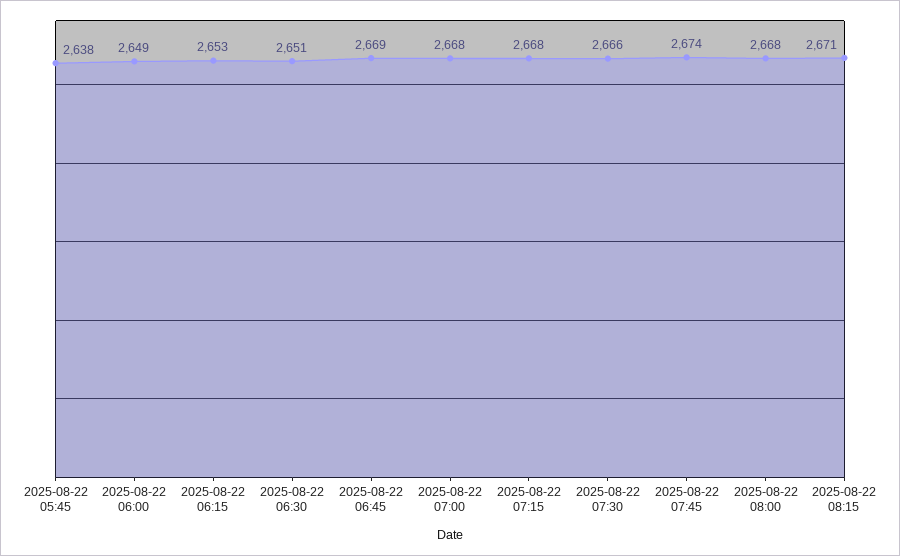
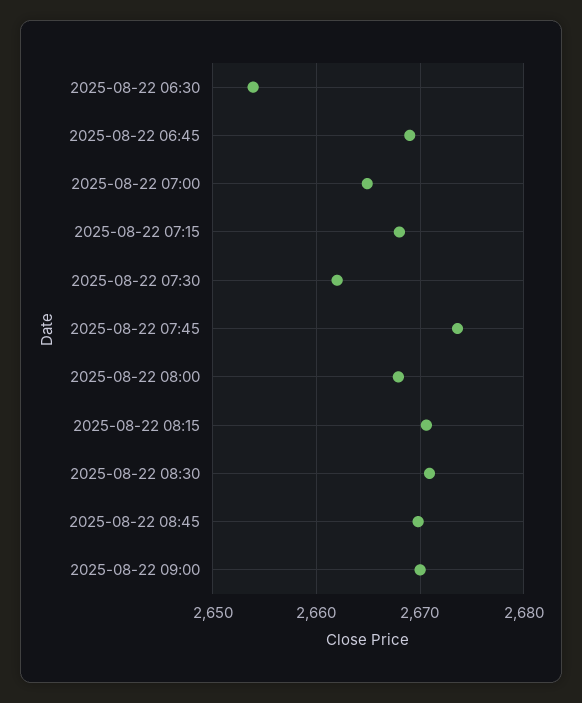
2025-08-22 05:45: 2638 -> none
2025-08-22 06:00: 2649 -> none
2025-08-22 06:15: 2653 -> none
2025-08-22 06:30: 2651 -> 2654
2025-08-22 07:00: 2668 -> 2665
2025-08-22 07:30: 2666 -> 2662
2025-08-22 08:30: none -> 2671
2025-08-22 08:45: none -> 2670
2025-08-22 09:00: none -> 2670

